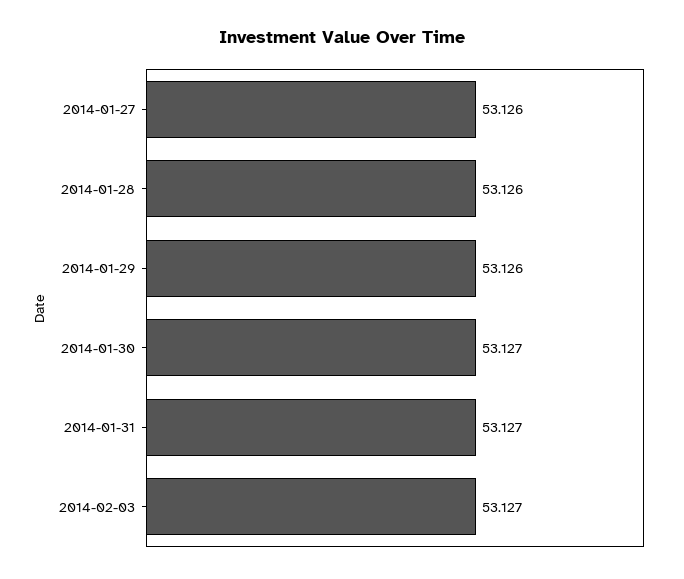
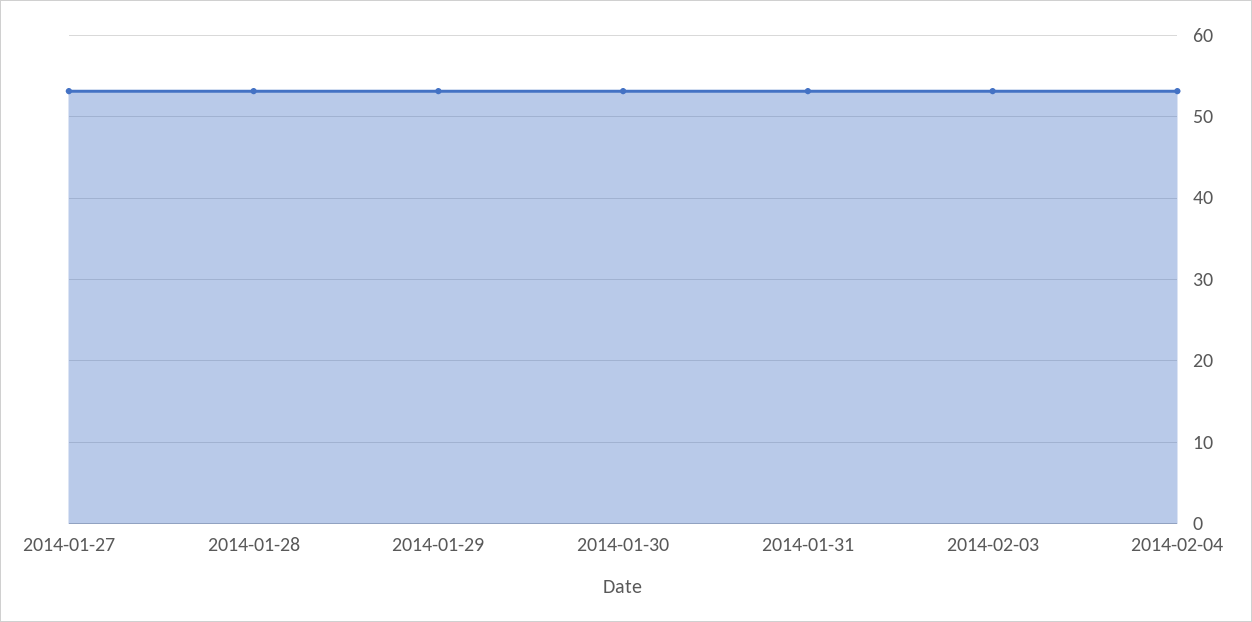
2014-02-04: none -> 53

